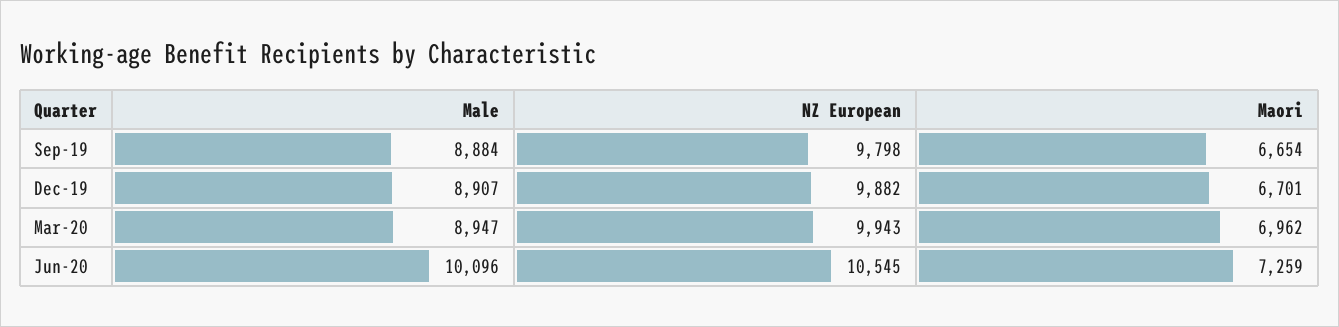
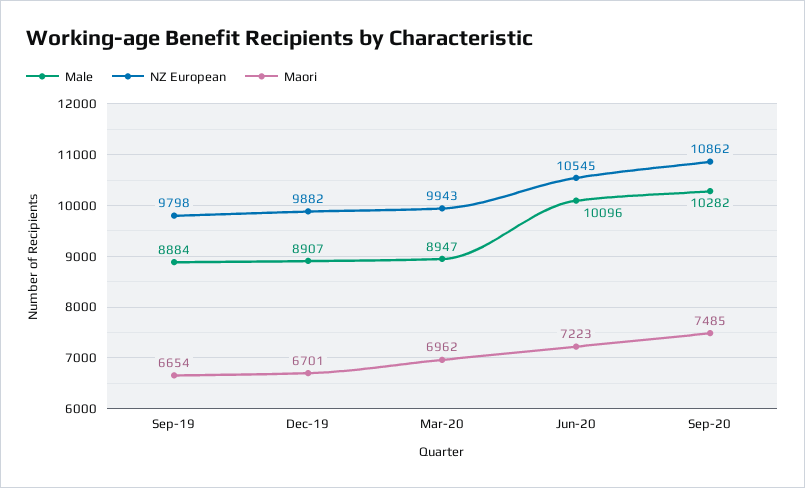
Maori, Jun-20: 7259 -> 7223
Male, Sep-20: none -> 10282
NZ European, Sep-20: none -> 10862
Maori, Sep-20: none -> 7485

